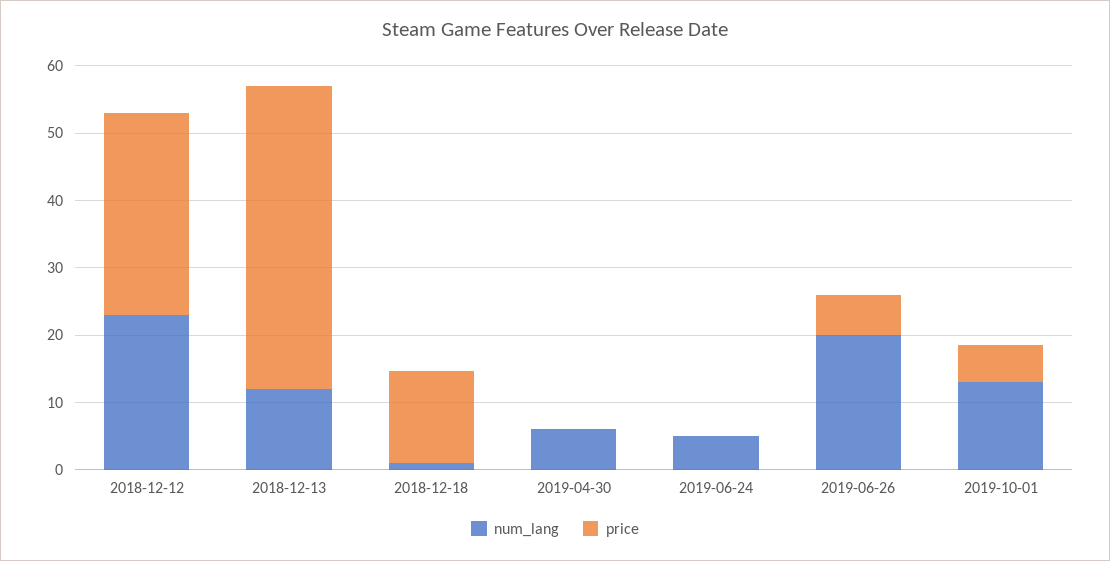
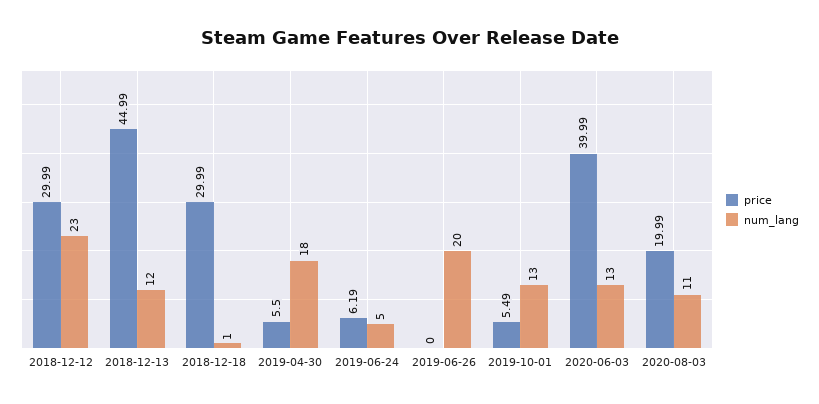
price, 2018-12-18: 14 -> 29.99
num_lang, 2019-04-30: 6 -> 18
price, 2019-04-30: 0 -> 5.5
price, 2019-06-24: 0 -> 6.19
price, 2019-06-26: 6 -> 0
price, 2020-06-03: none -> 39.99
num_lang, 2020-06-03: none -> 13
price, 2020-08-03: none -> 19.99
num_lang, 2020-08-03: none -> 11

